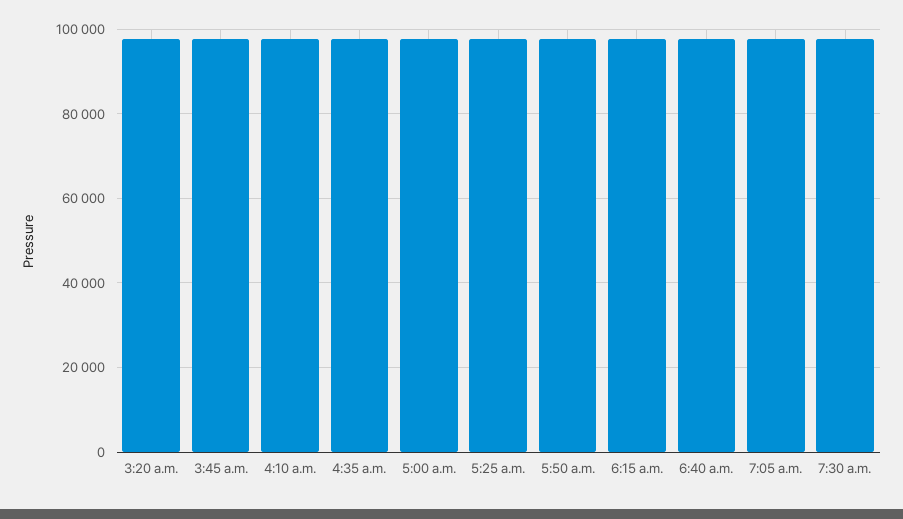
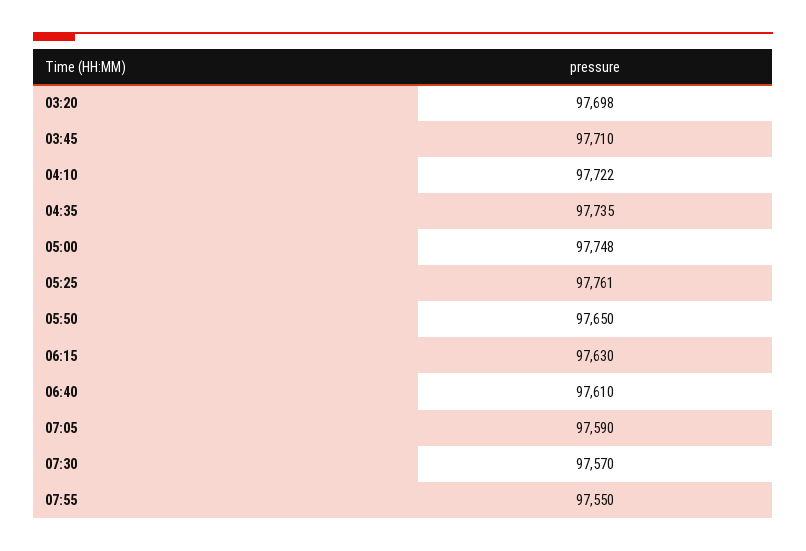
07:55: none -> 97550

